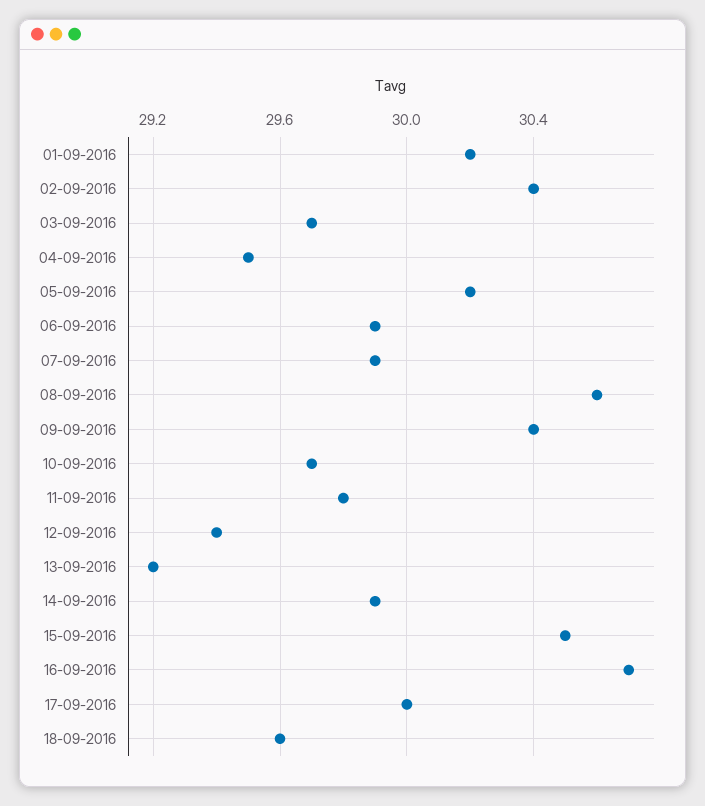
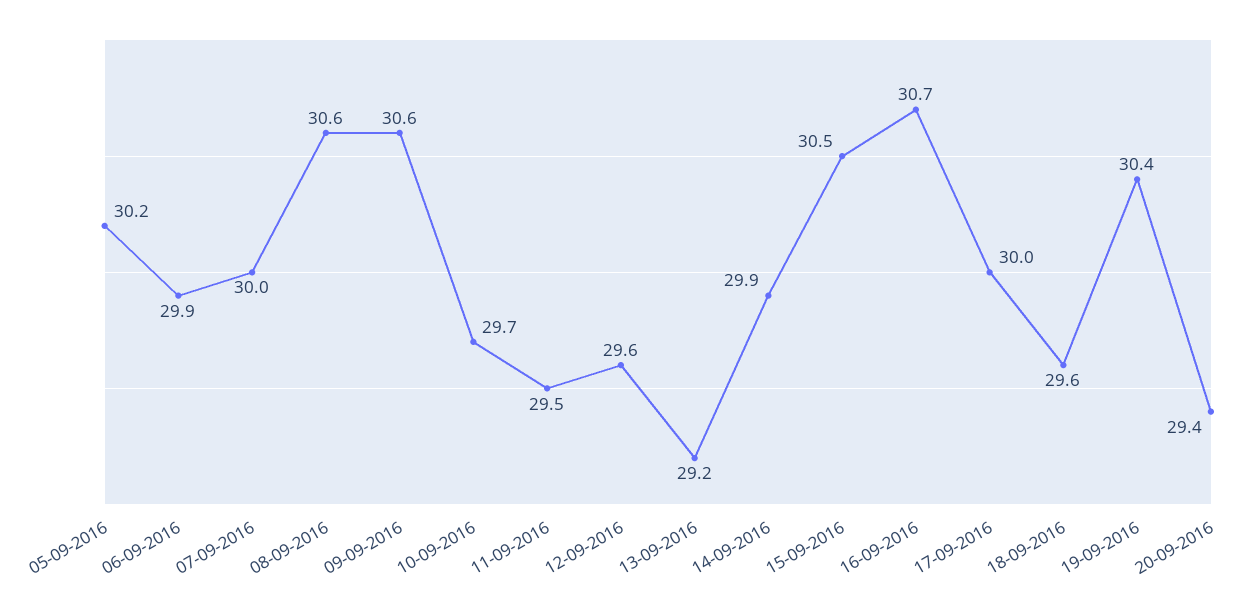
01-09-2016: 30.2 -> none
02-09-2016: 30.4 -> none
03-09-2016: 29.7 -> none
04-09-2016: 29.5 -> none
07-09-2016: 29.9 -> 30
09-09-2016: 30.4 -> 30.6
11-09-2016: 29.8 -> 29.5
12-09-2016: 29.4 -> 29.6
19-09-2016: none -> 30.4
20-09-2016: none -> 29.4

